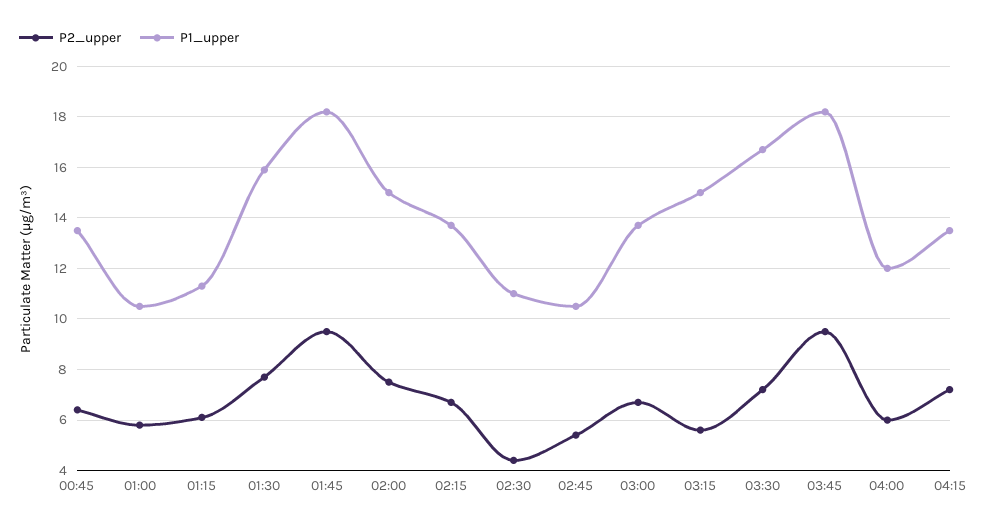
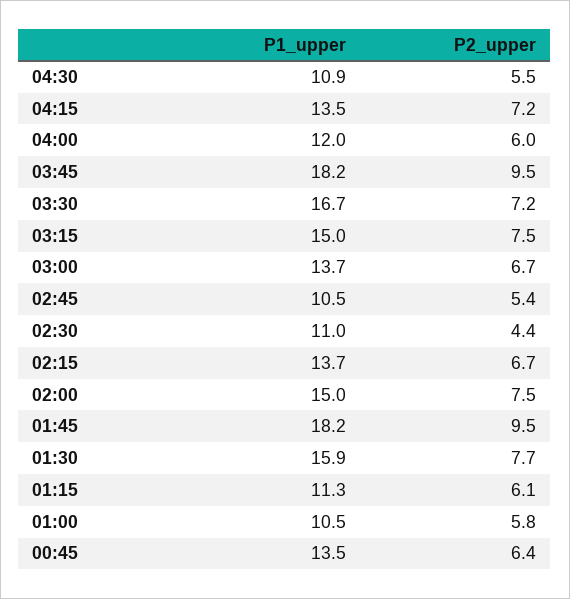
P2_upper, 03:15: 5.5 -> 7.5
P1_upper, 04:30: none -> 10.9
P2_upper, 04:30: none -> 5.5

